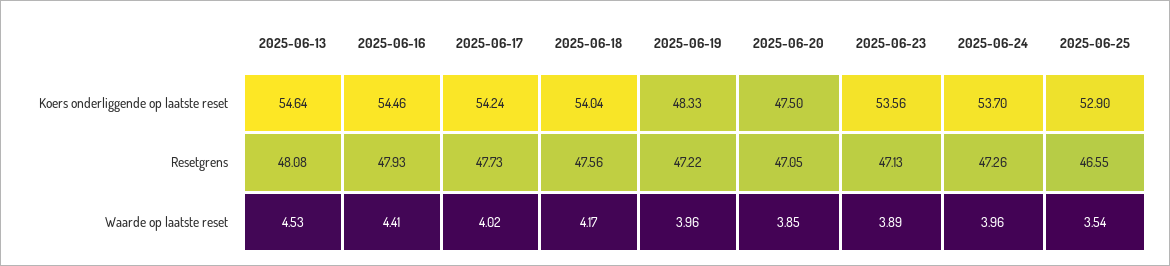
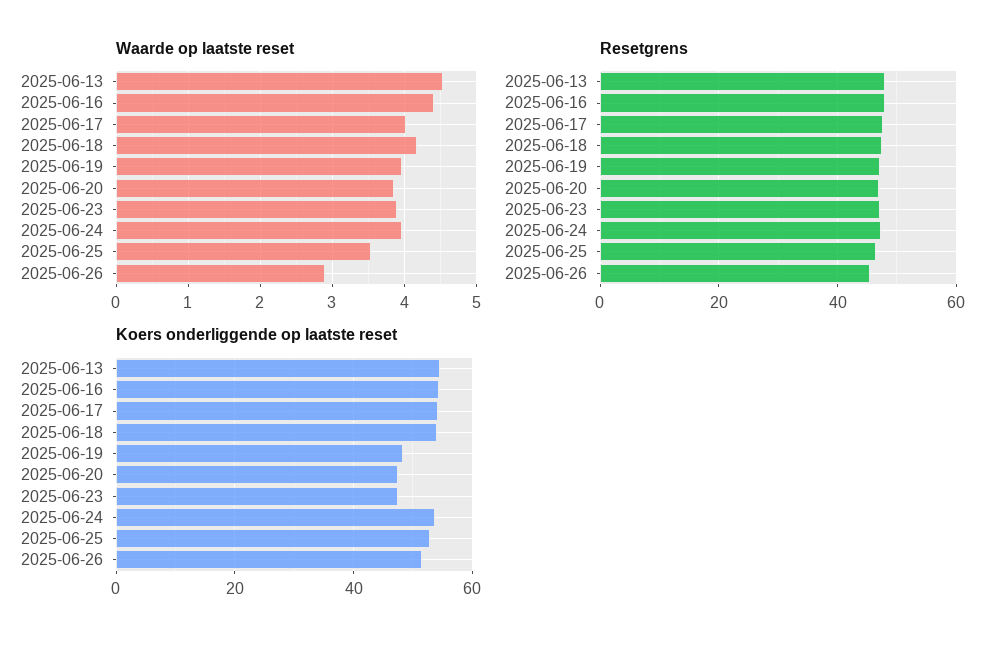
Koers onderliggende op laatste reset, 2025-06-23: 53.56 -> 48
Waarde op laatste reset, 2025-06-26: none -> 2.9
Resetgrens, 2025-06-26: none -> 46
Koers onderliggende op laatste reset, 2025-06-26: none -> 52

